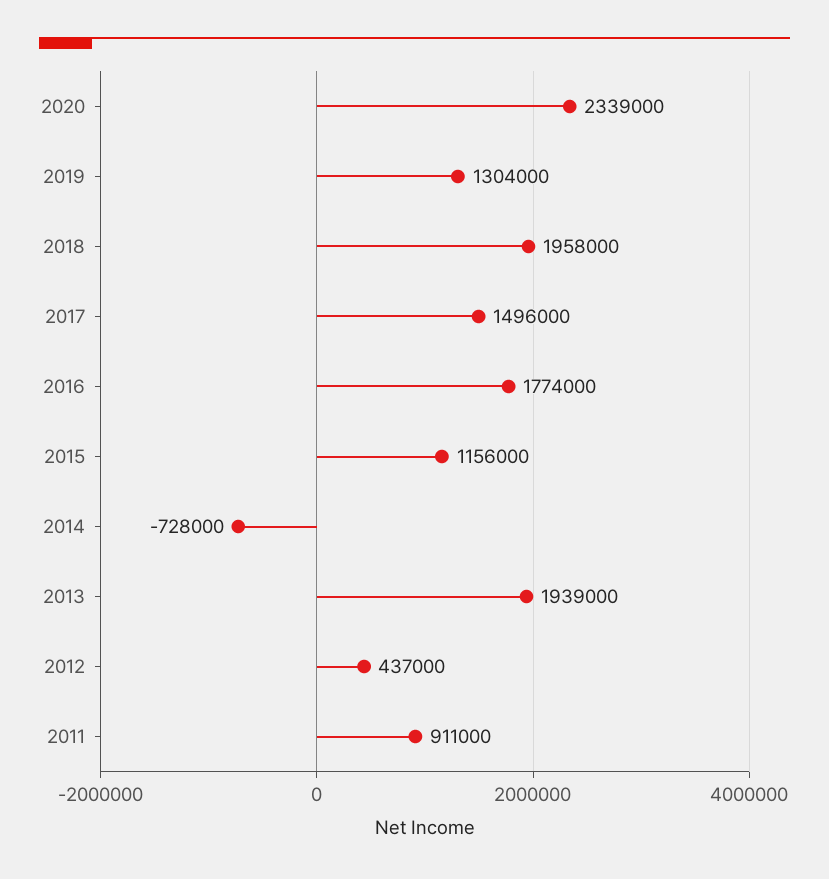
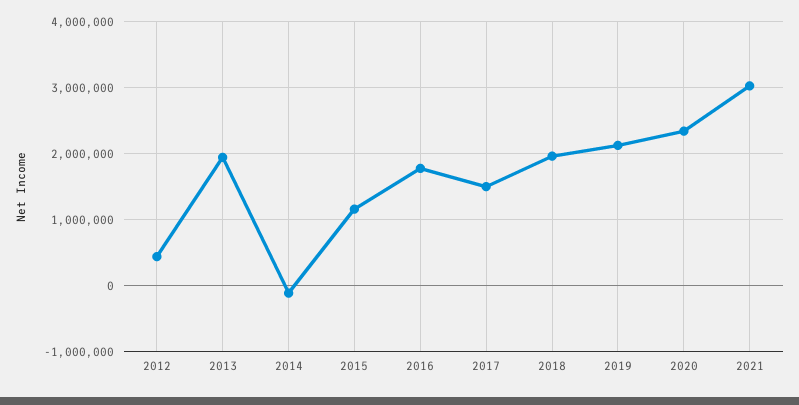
2019: 1304000 -> 2100000
2014: -728000 -> -100000
2011: 911000 -> none
2021: none -> 3000000

